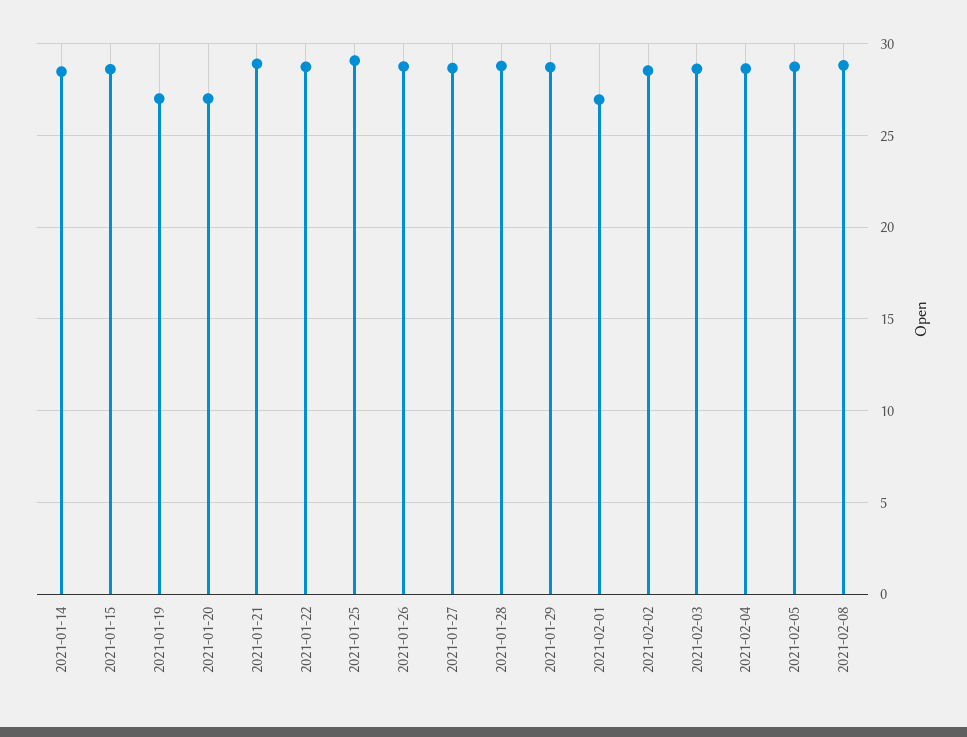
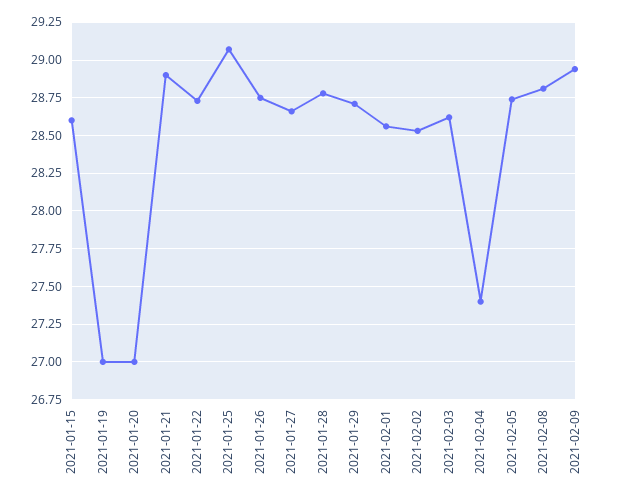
2021-01-14: 28.5 -> none
2021-02-01: 27 -> 28.55
2021-02-04: 28.5 -> 27.4
2021-02-09: none -> 28.95

